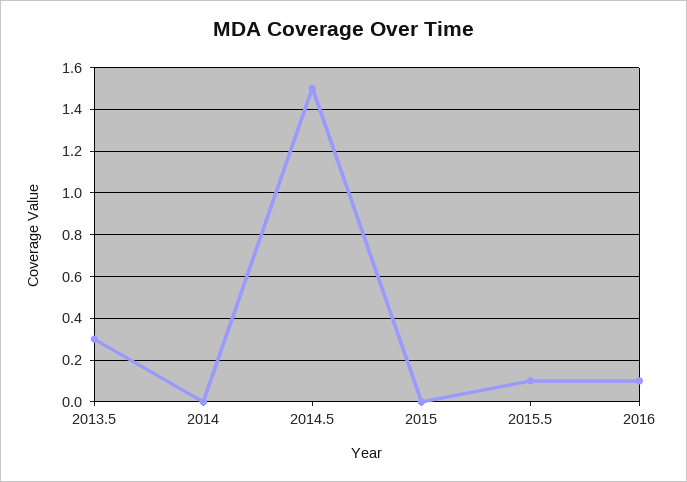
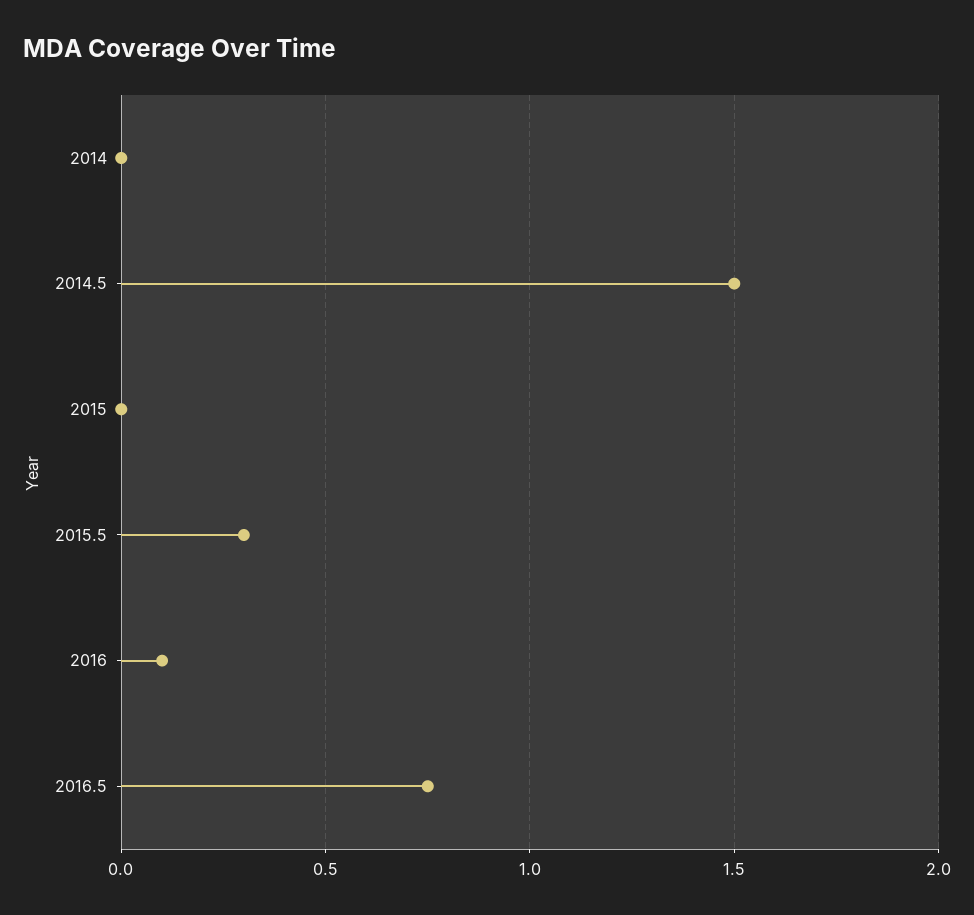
2013.5: 0.3 -> none
2015.5: 0.1 -> 0.3
2016.5: none -> 0.75

